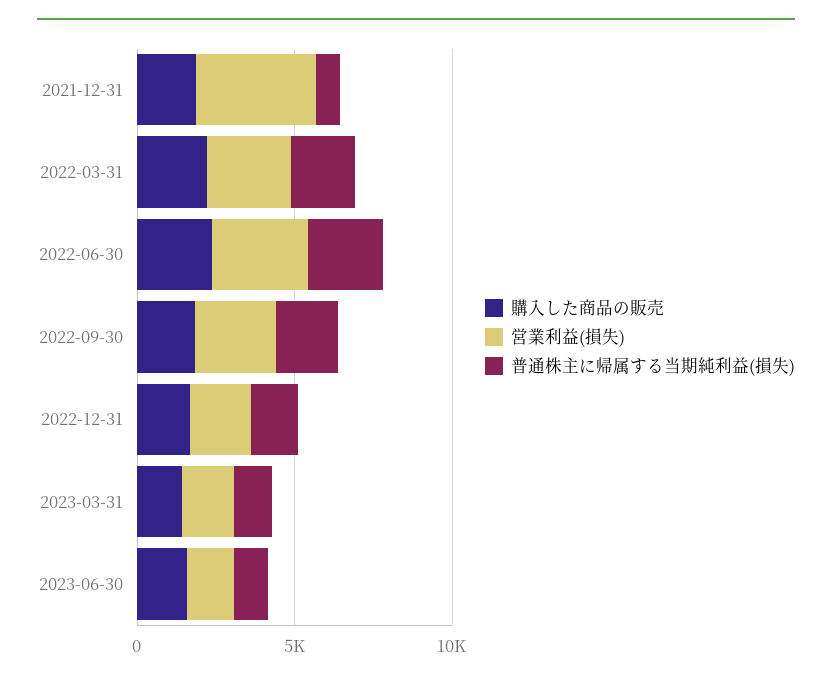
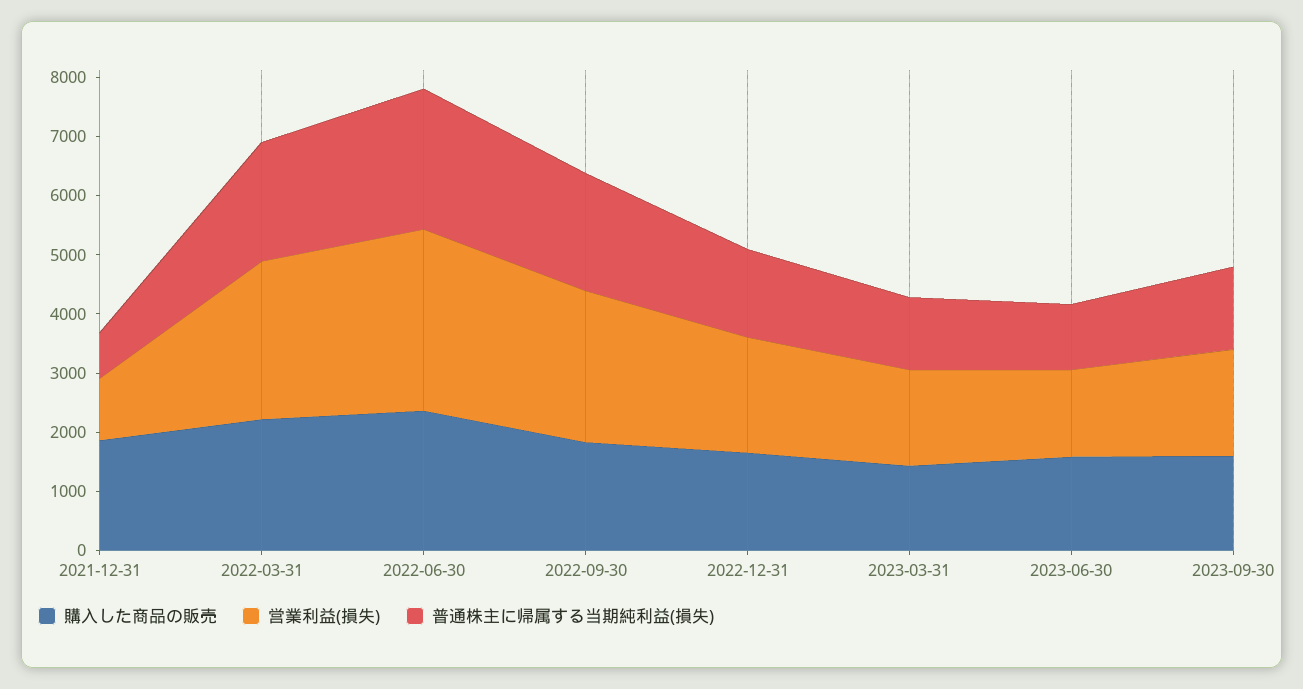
営業利益(損失), 2021-12-31: 4000 -> 1000
購入した商品の販売, 2023-09-30: none -> 1600
営業利益(損失), 2023-09-30: none -> 1800
普通株主に帰属する当期純利益(損失), 2023-09-30: none -> 1400

